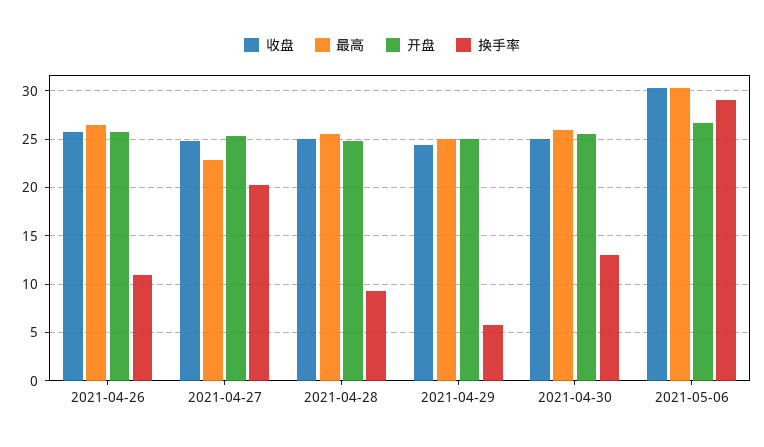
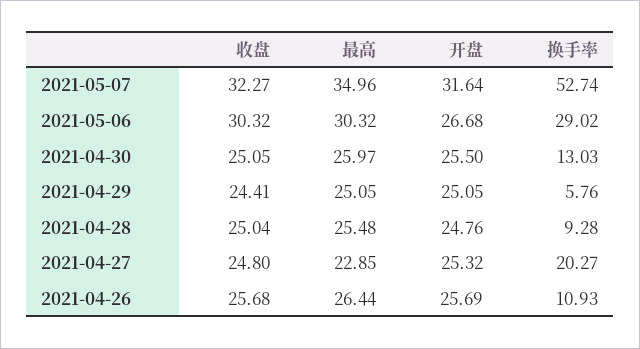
收盘, 2021-05-07: none -> 32.27
最高, 2021-05-07: none -> 34.96
开盘, 2021-05-07: none -> 31.64
换手率, 2021-05-07: none -> 52.74

